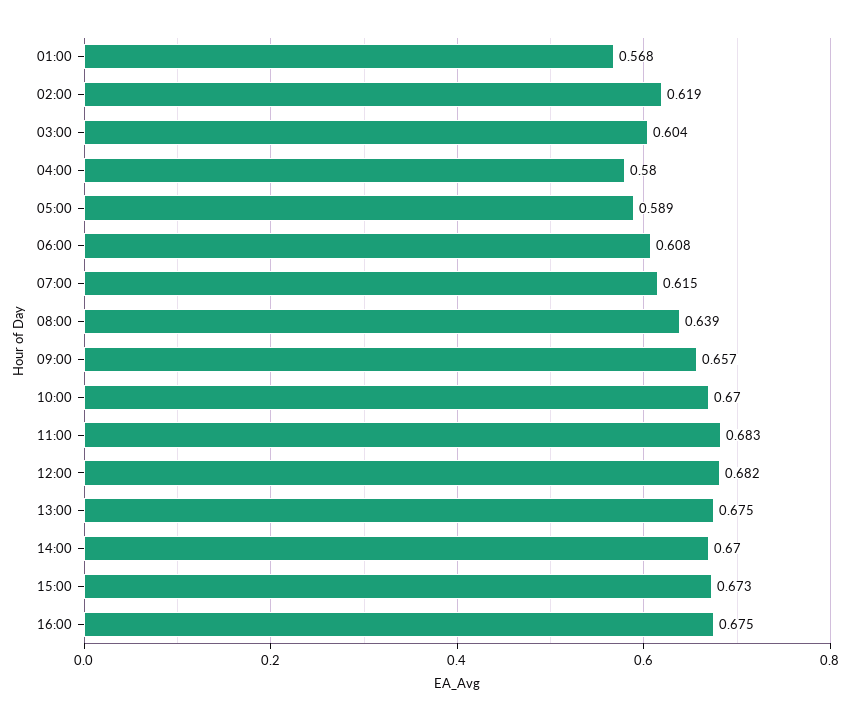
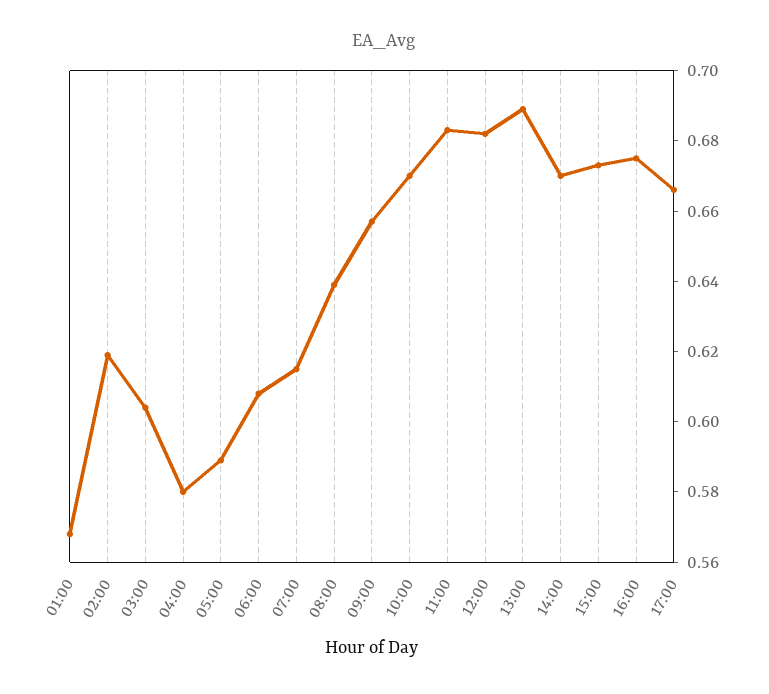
13:00: 0.675 -> 0.69
17:00: none -> 0.665

